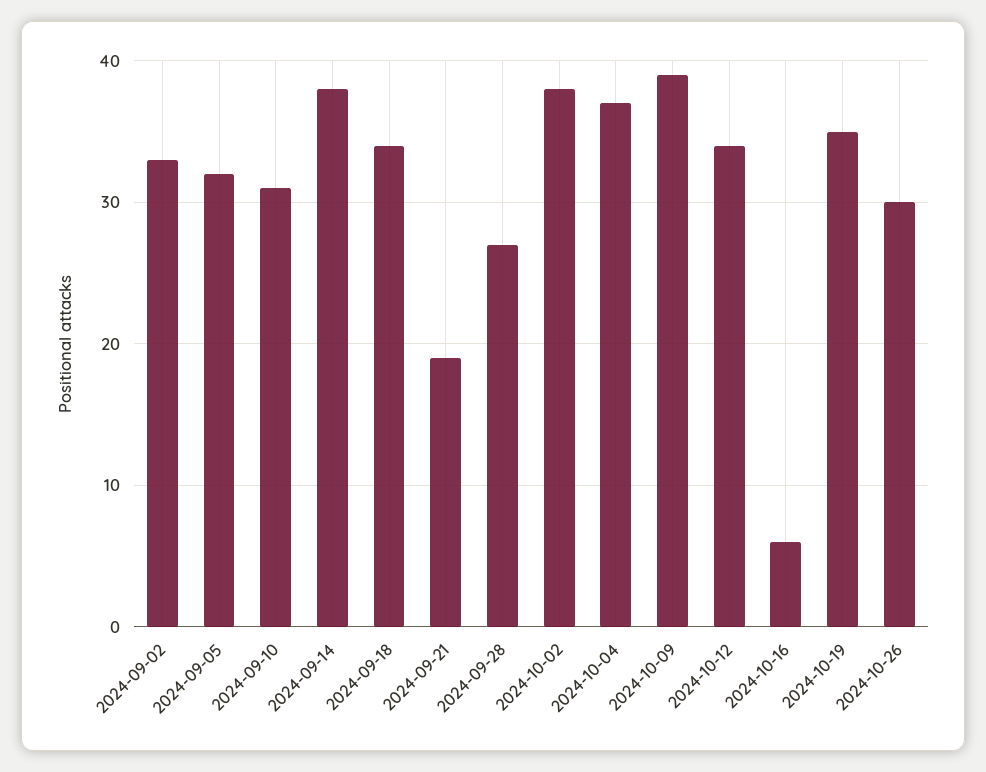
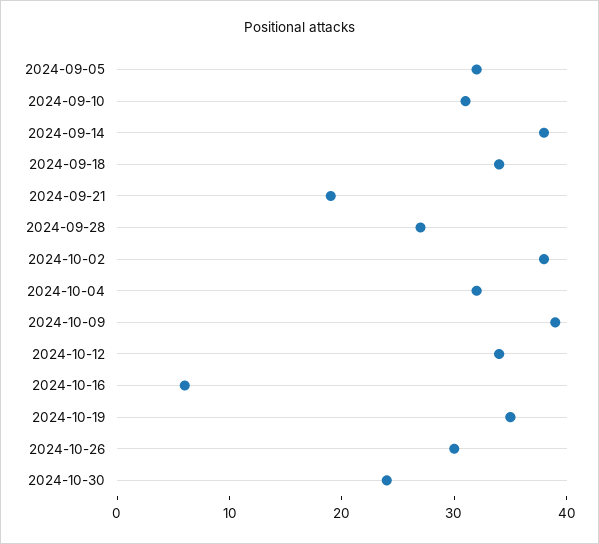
2024-09-02: 33 -> none
2024-10-04: 37 -> 32
2024-10-30: none -> 24

